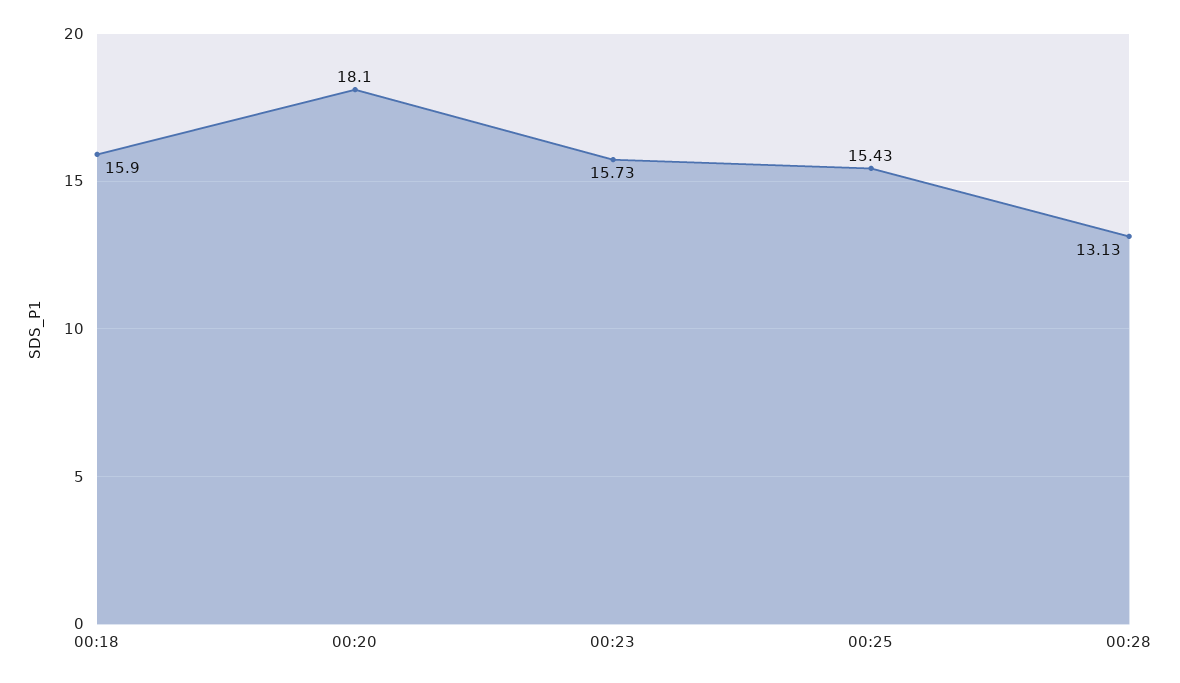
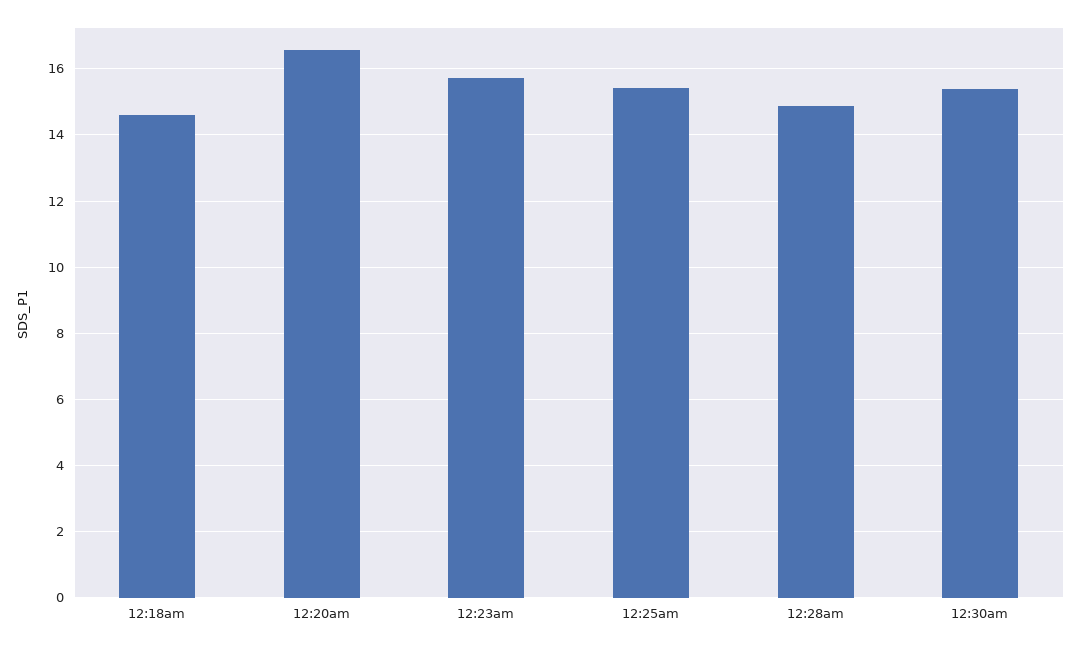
00:18: 15.9 -> 14.6
00:20: 18.1 -> 16.6
00:28: 13.13 -> 14.8
12:30am: none -> 15.4

